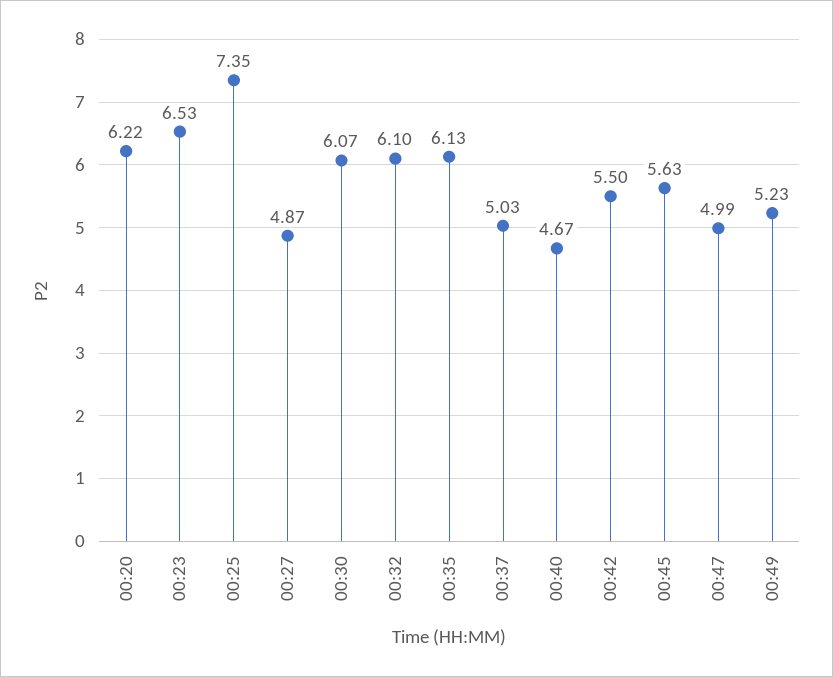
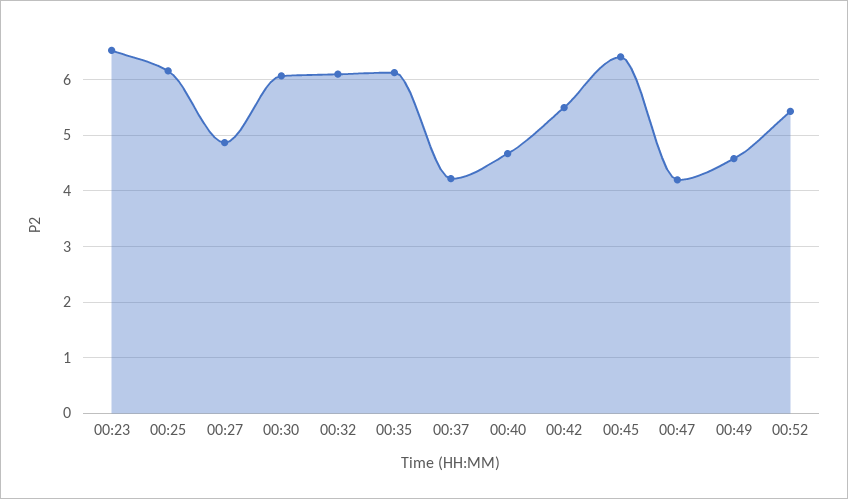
00:20: 6.22 -> none
00:25: 7.35 -> 6.2
00:37: 5.03 -> 4.2
00:45: 5.63 -> 6.4
00:47: 4.99 -> 4.2
00:49: 5.23 -> 4.6
00:52: none -> 5.4

